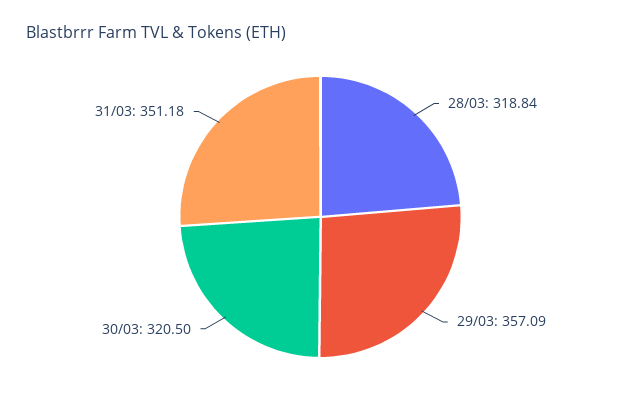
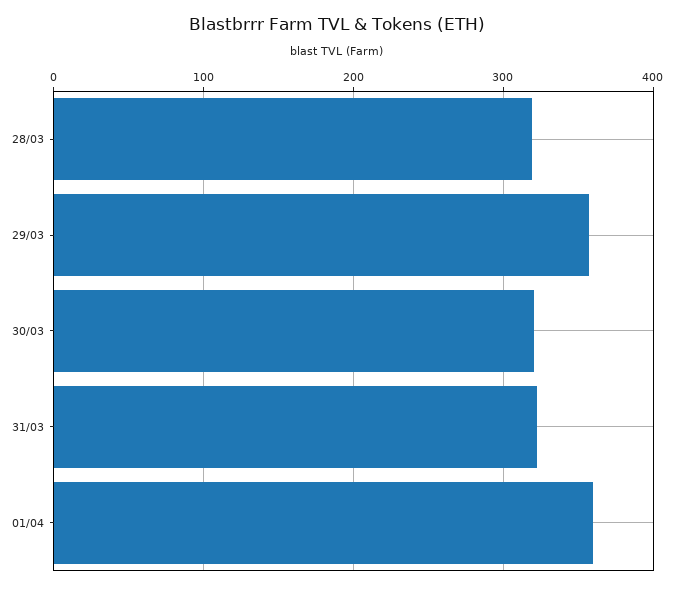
31/03: 351.18 -> 320
01/04: none -> 360

